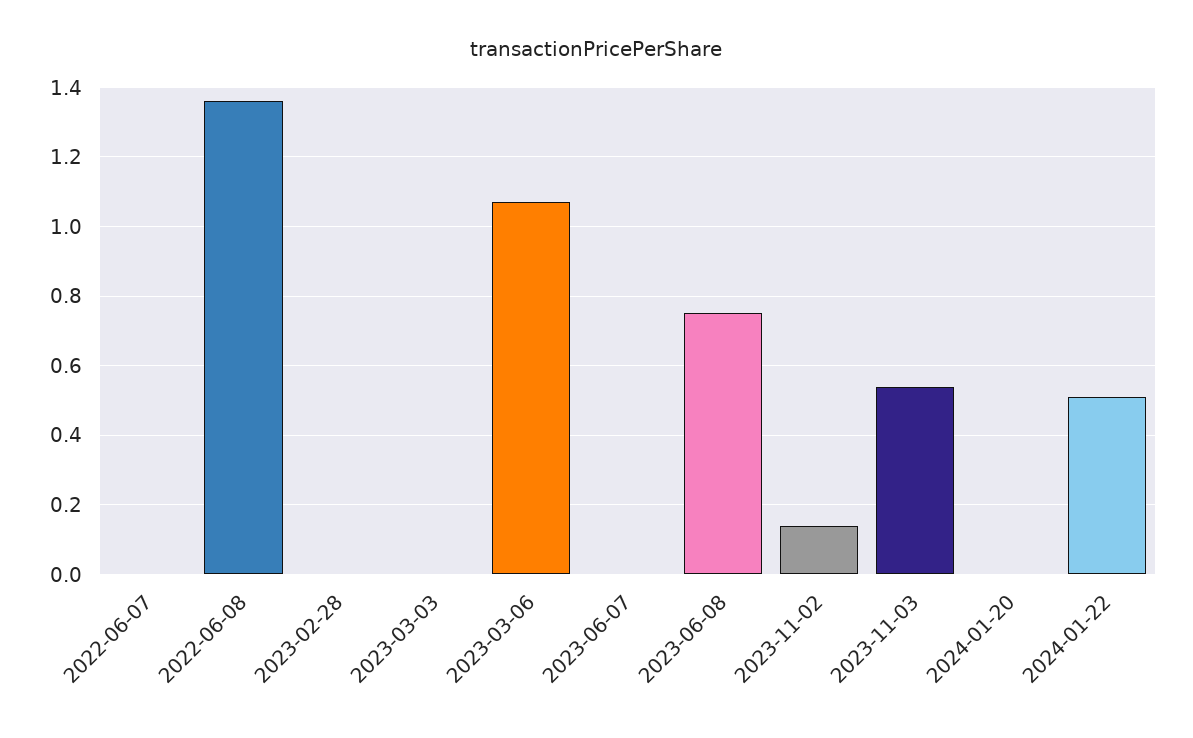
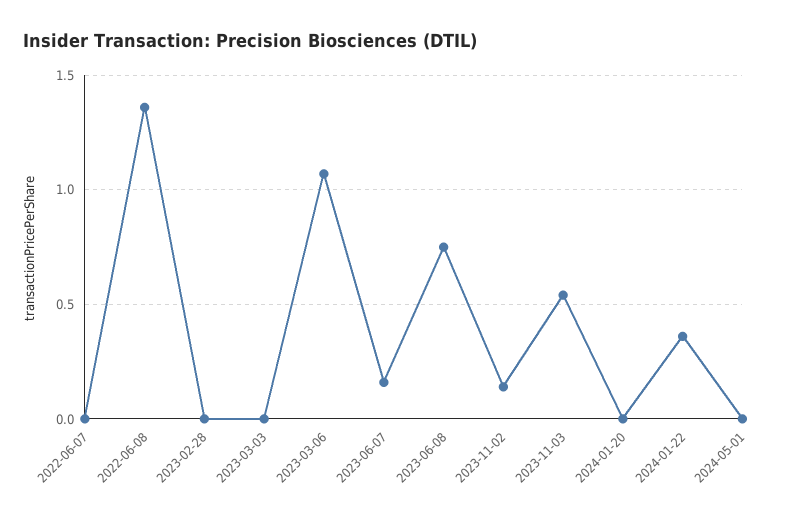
2023-06-07: 0 -> 0.15
2024-01-22: 0.5 -> 0.35
2024-05-01: none -> 0

